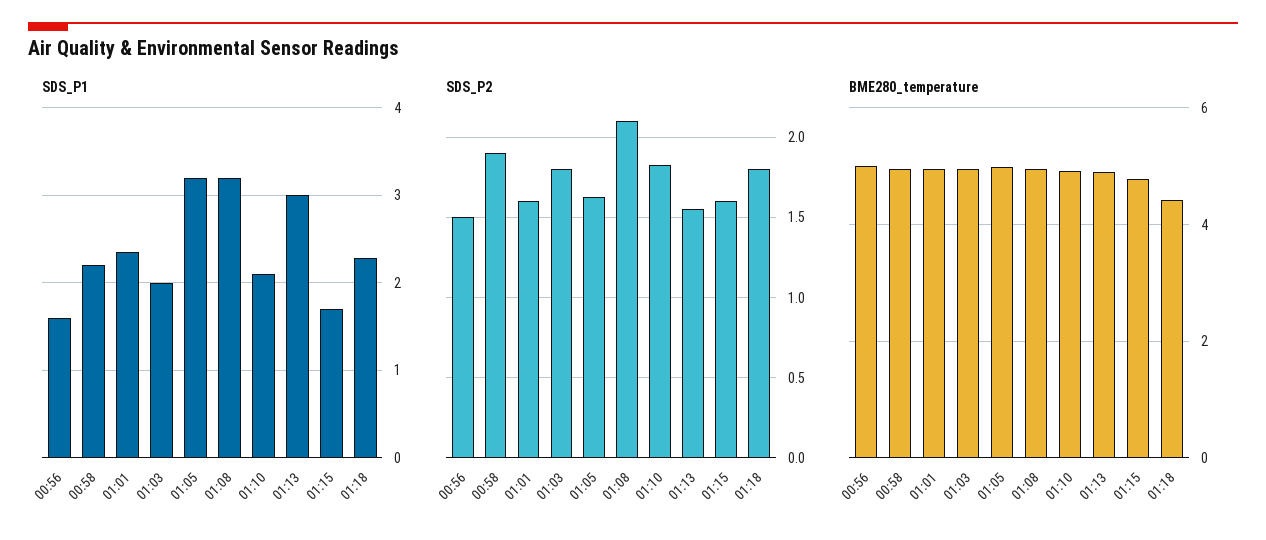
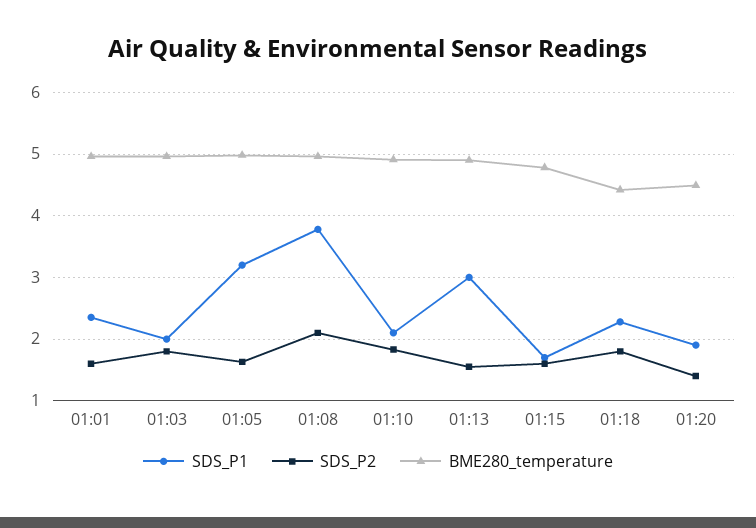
SDS_P1, 00:56: 1.6 -> none
SDS_P1, 00:58: 2.2 -> none
SDS_P1, 01:08: 3.2 -> 3.8
SDS_P2, 00:56: 1.5 -> none
SDS_P2, 00:58: 1.9 -> none
BME280_temperature, 00:56: 5 -> none
BME280_temperature, 00:58: 5 -> none
SDS_P1, 01:20: none -> 1.9
SDS_P2, 01:20: none -> 1.4
BME280_temperature, 01:20: none -> 4.5

